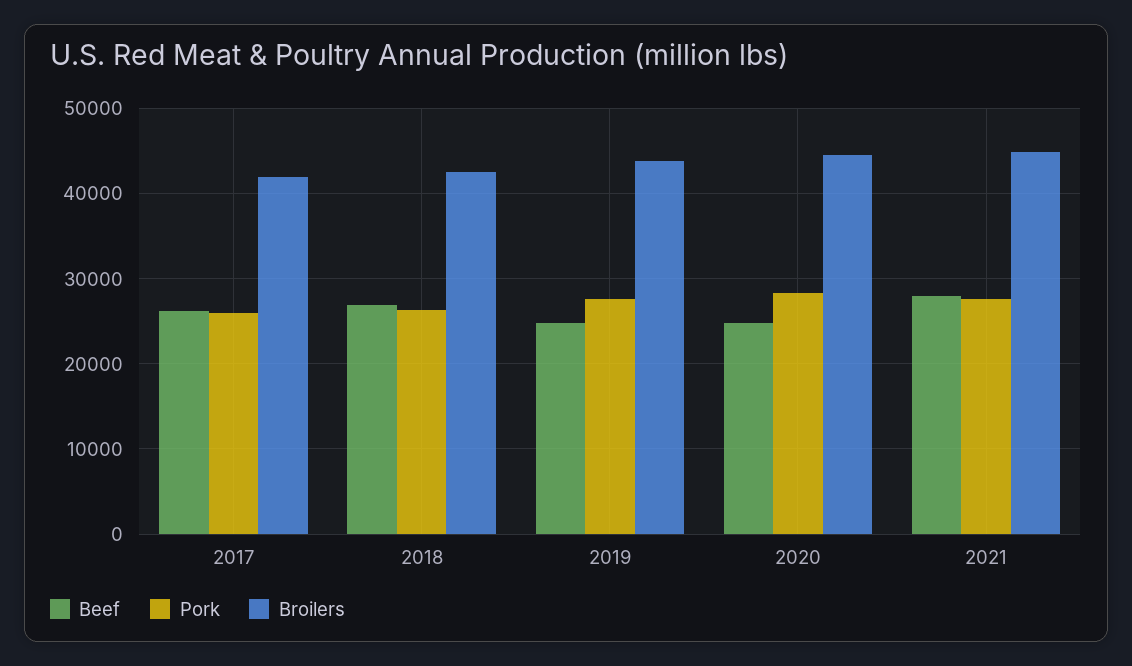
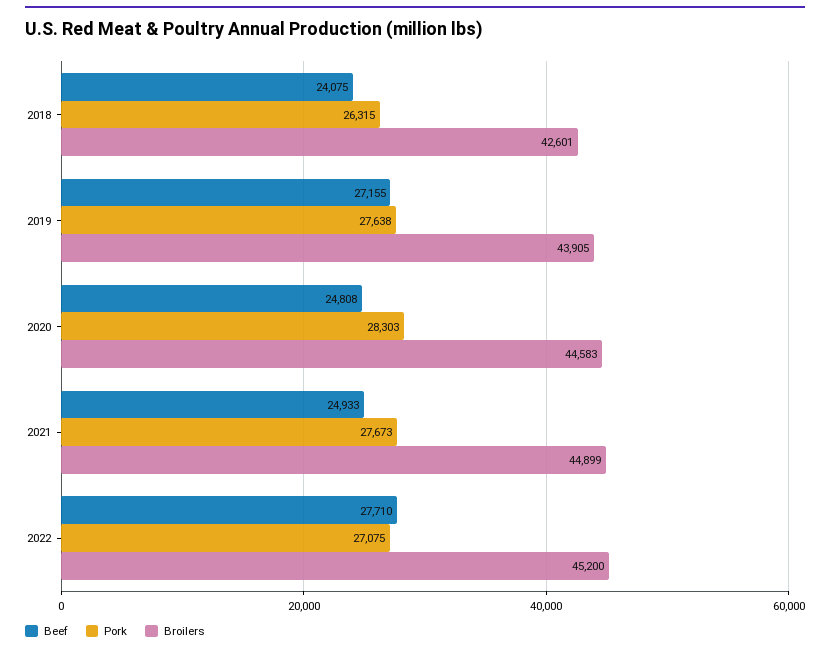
Beef, 2017: 26000 -> none
Pork, 2017: 26000 -> none
Broilers, 2017: 42000 -> none
Beef, 2018: 27000 -> 24075
Beef, 2019: 25000 -> 27155
Beef, 2021: 28000 -> 24933
Beef, 2022: none -> 27710
Pork, 2022: none -> 27075
Broilers, 2022: none -> 45200

